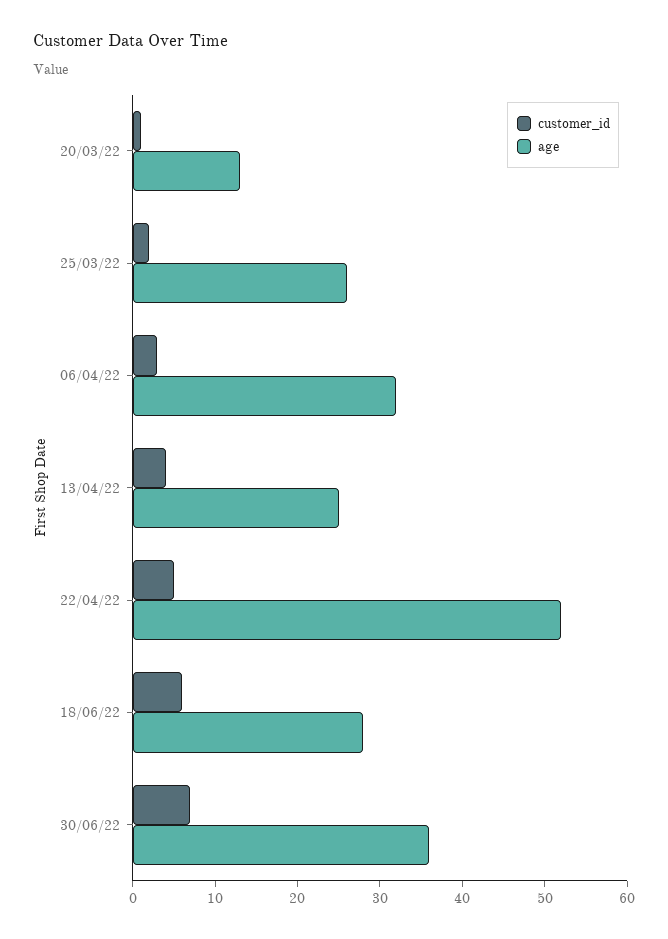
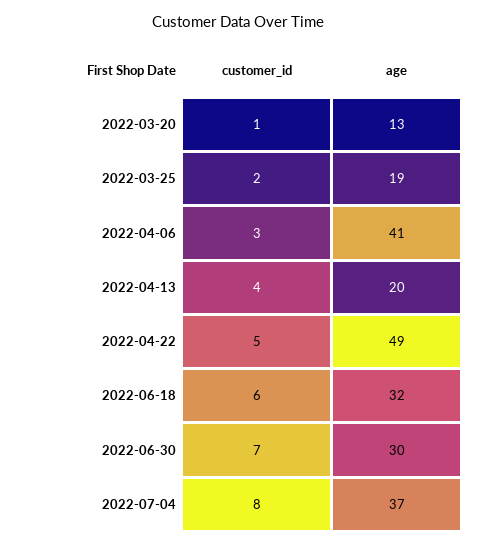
age, 25/03/22: 26 -> 19
age, 06/04/22: 32 -> 41
age, 13/04/22: 25 -> 20
age, 22/04/22: 52 -> 49
age, 18/06/22: 28 -> 32
age, 30/06/22: 36 -> 30
customer_id, 2022-07-04: none -> 8
age, 2022-07-04: none -> 37

